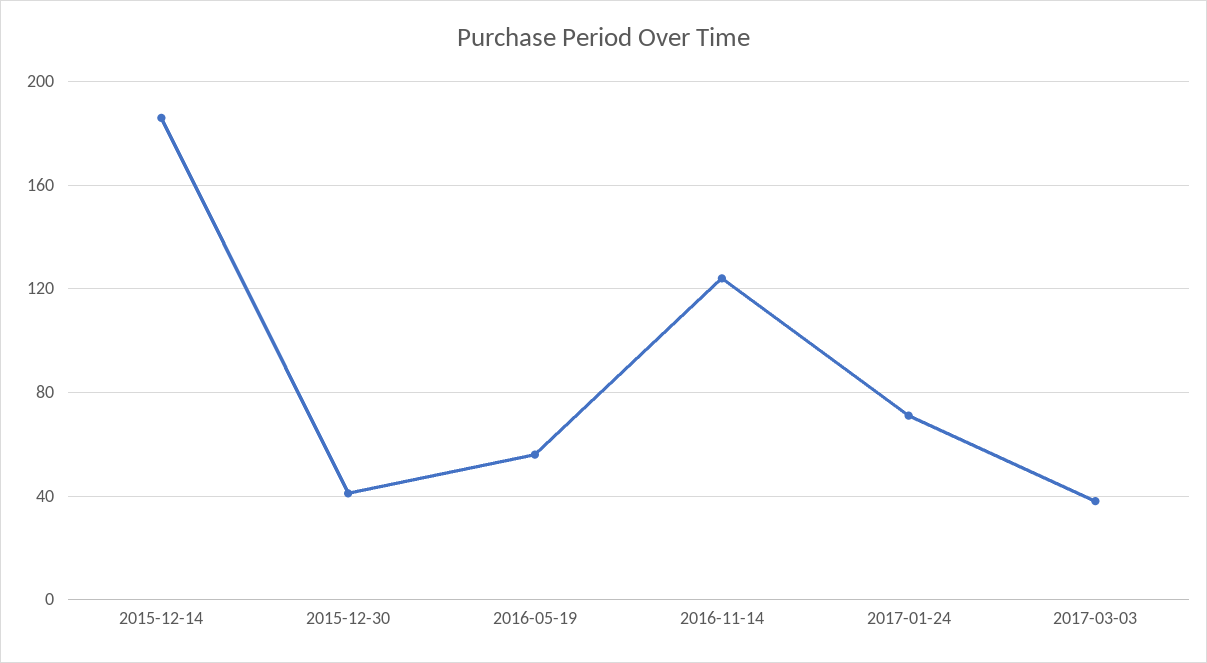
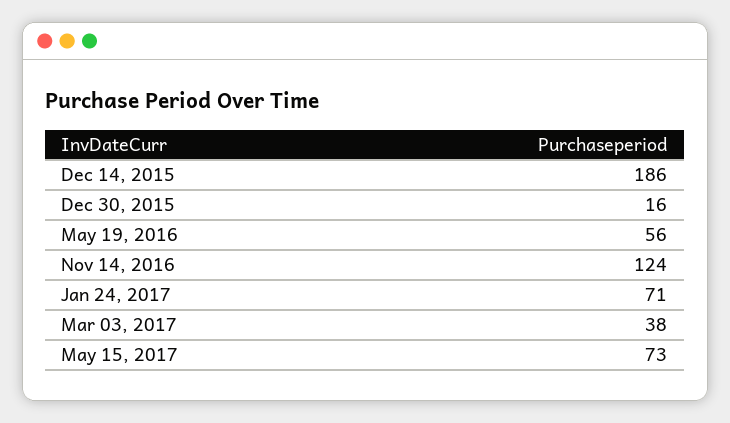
2015-12-30: 40 -> 16
May 15, 2017: none -> 73

